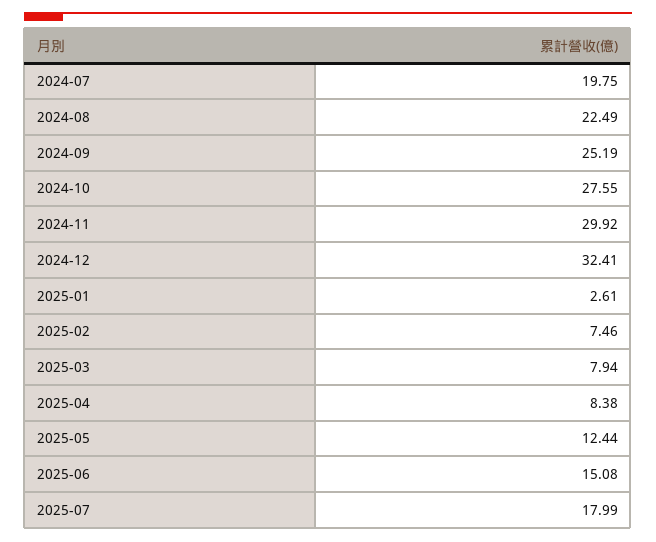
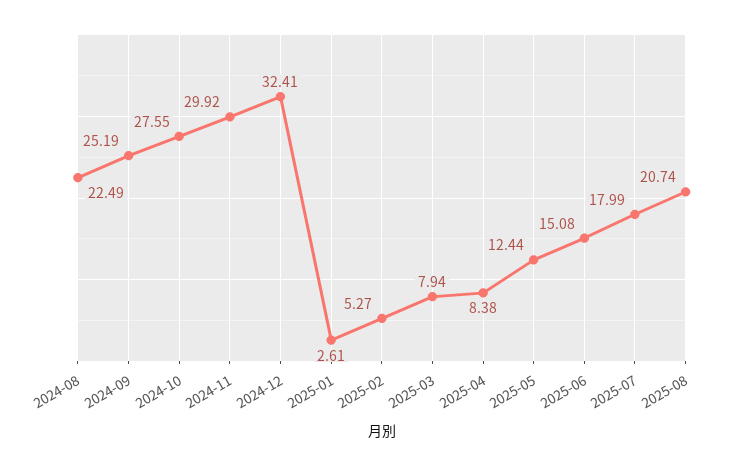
2024-07: 19.75 -> none
2025-02: 7.46 -> 5.27
2025-08: none -> 20.74

